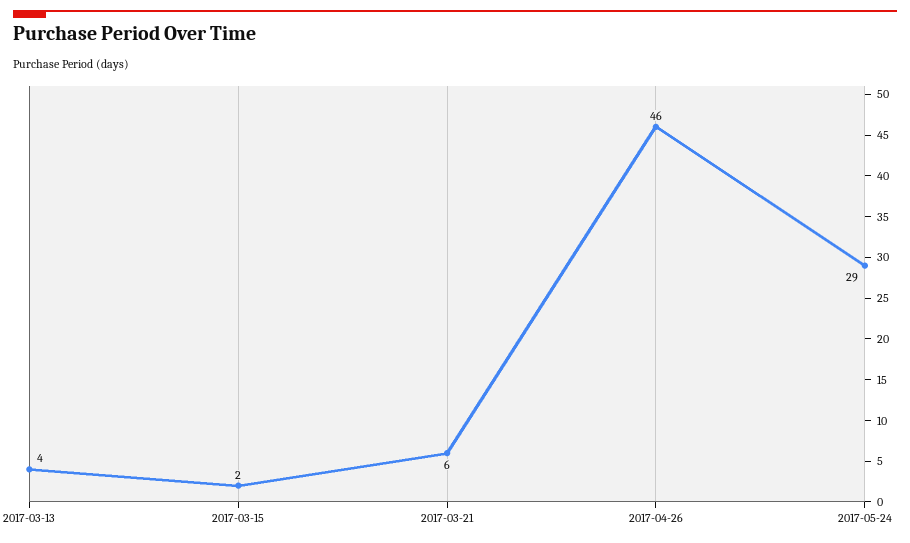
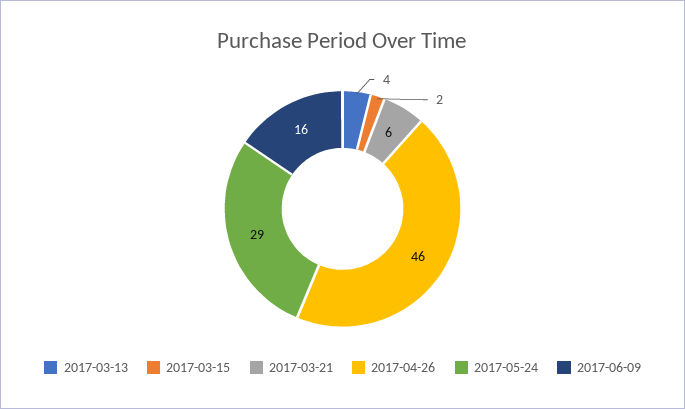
2017-06-09: none -> 16

